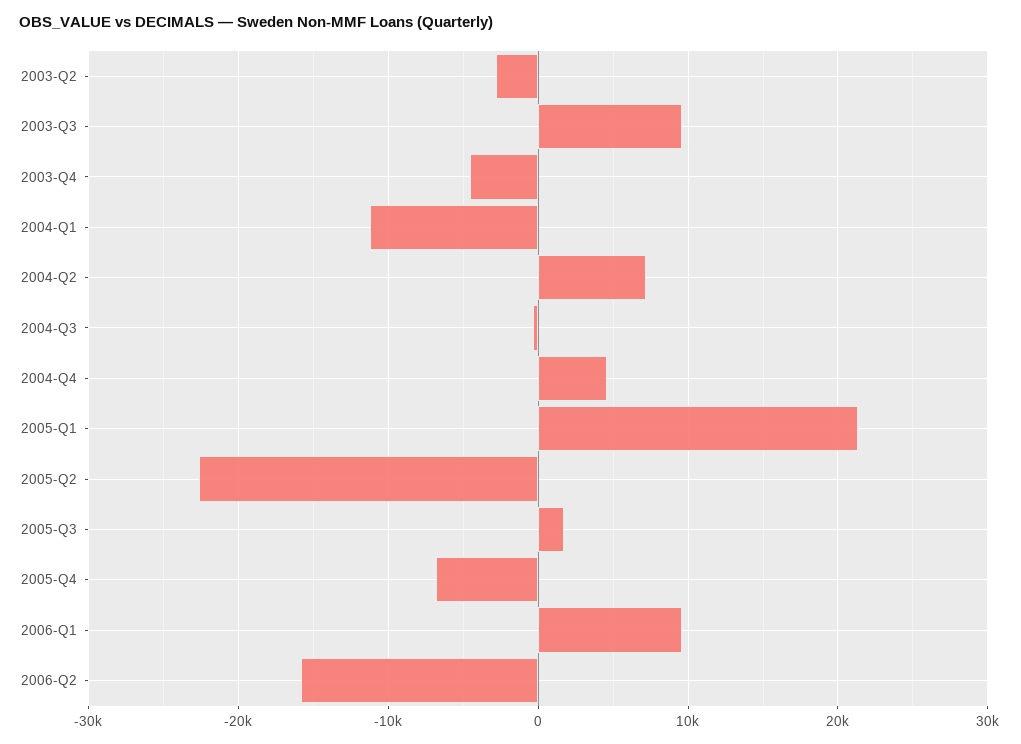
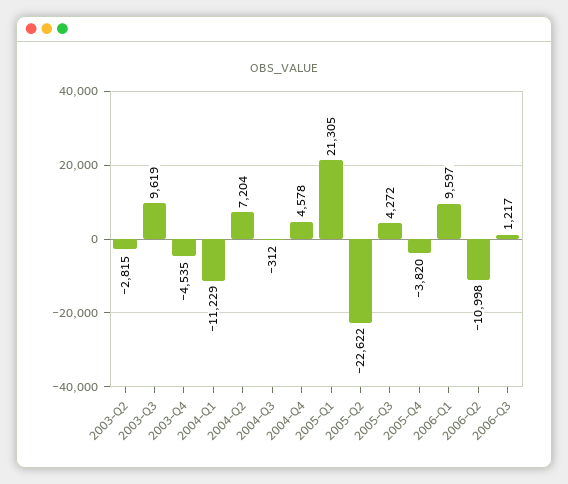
2005-Q3: 2000 -> 4272
2005-Q4: -7000 -> -3820
2006-Q2: -16000 -> -10998
2006-Q3: none -> 1217

